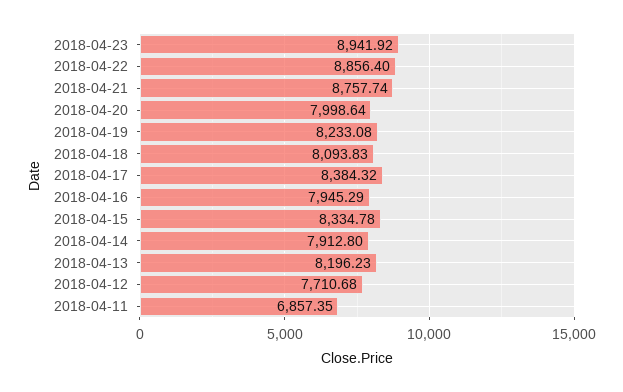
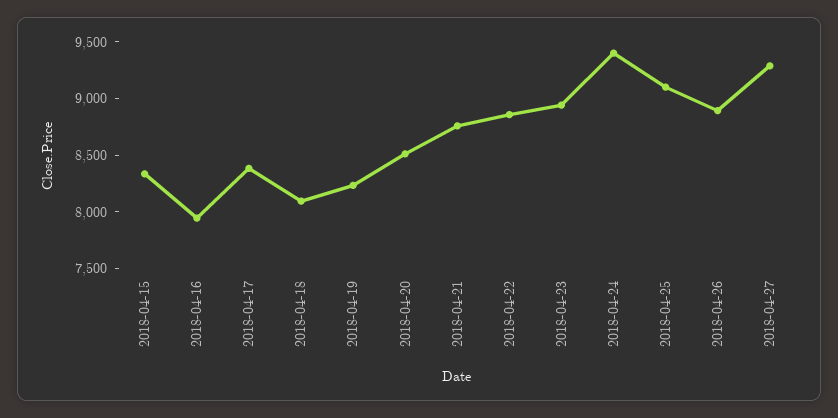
2018-04-20: 7998.64 -> 8500
2018-04-14: 7912.8 -> none
2018-04-13: 8196.23 -> none
2018-04-12: 7710.68 -> none
2018-04-11: 6857.35 -> none
2018-04-24: none -> 9400
2018-04-25: none -> 9100
2018-04-26: none -> 8900
2018-04-27: none -> 9300

